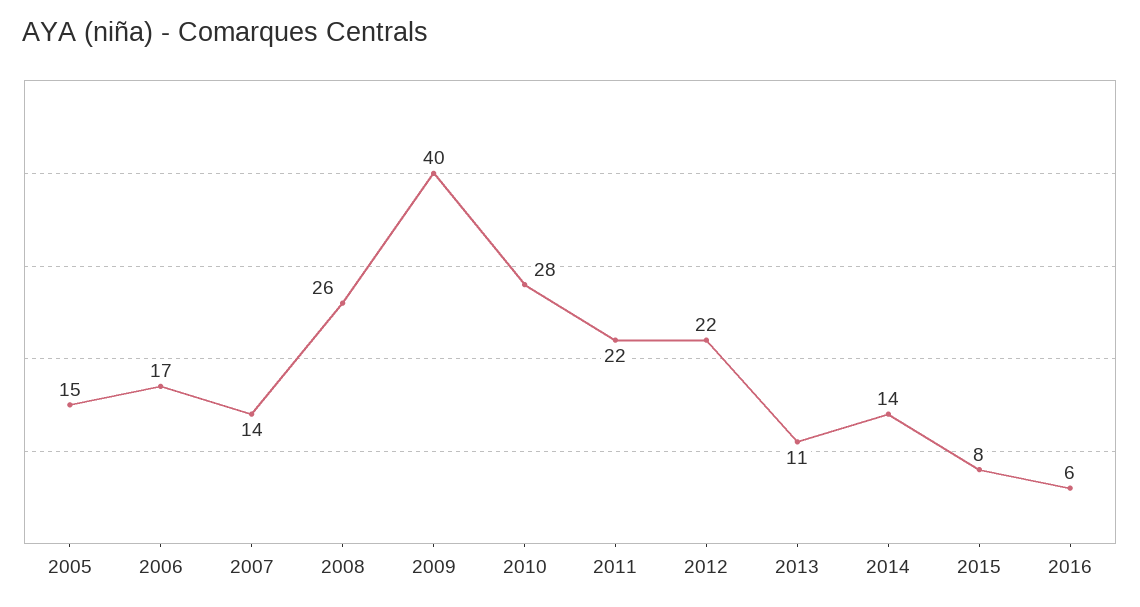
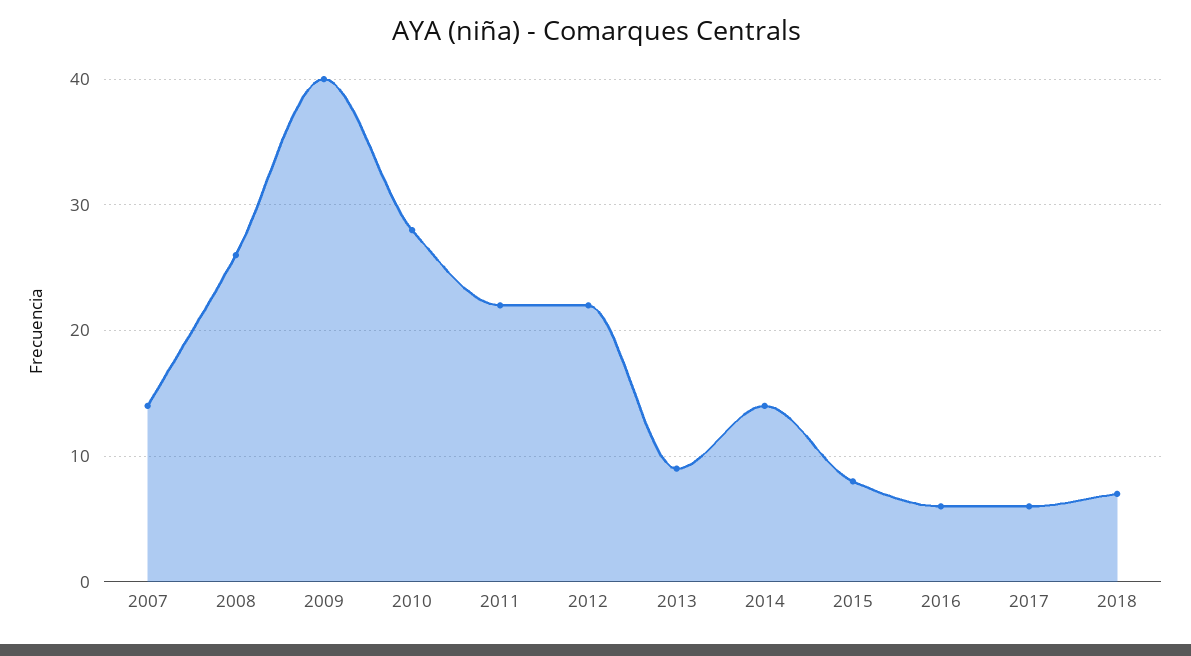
2005: 15 -> none
2006: 17 -> none
2013: 11 -> 9
2017: none -> 6
2018: none -> 7

